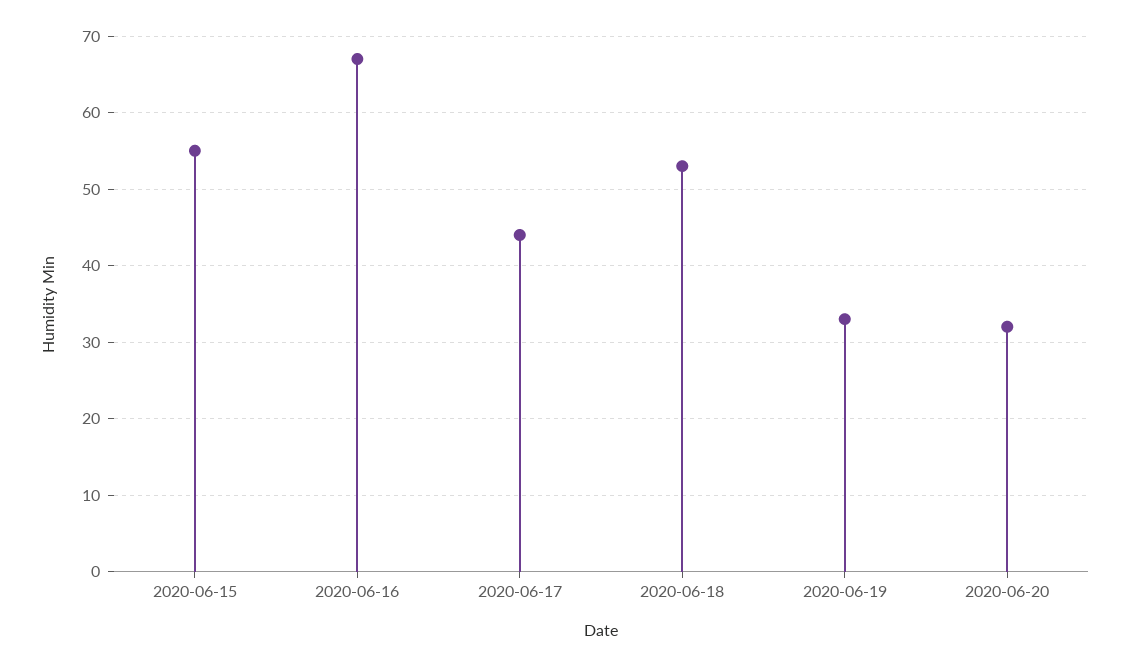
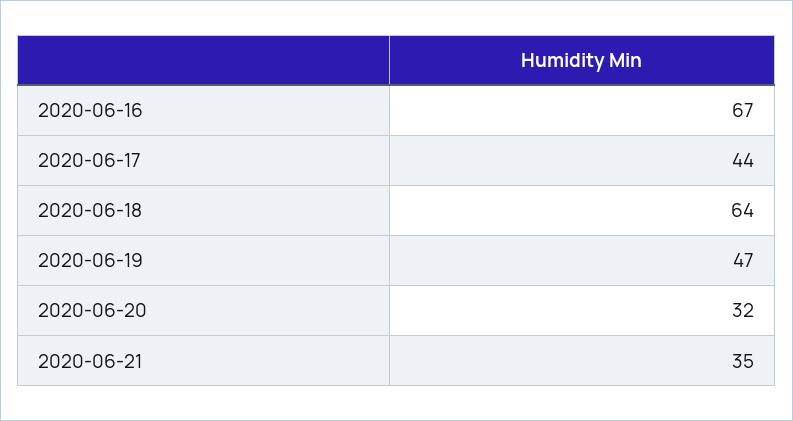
2020-06-15: 55 -> none
2020-06-18: 53 -> 64
2020-06-19: 33 -> 47
2020-06-21: none -> 35

